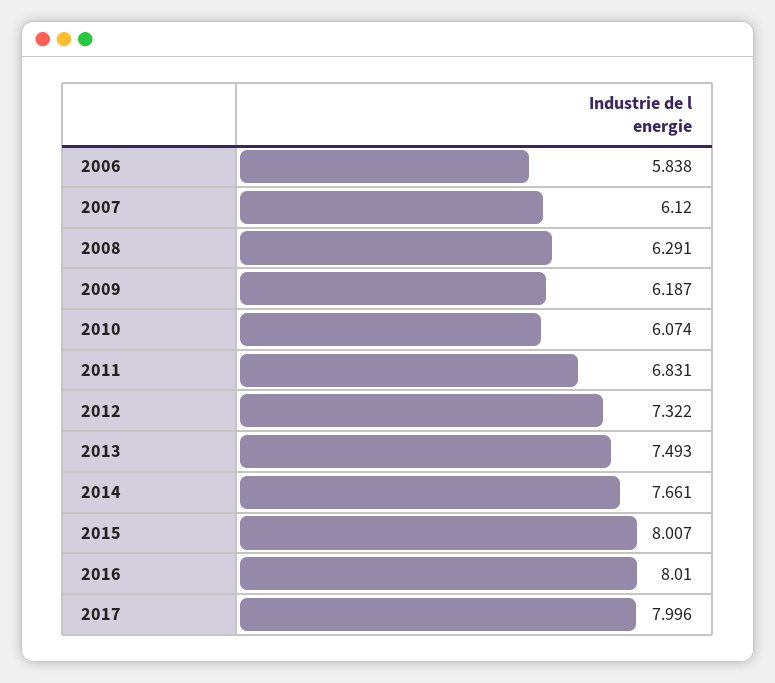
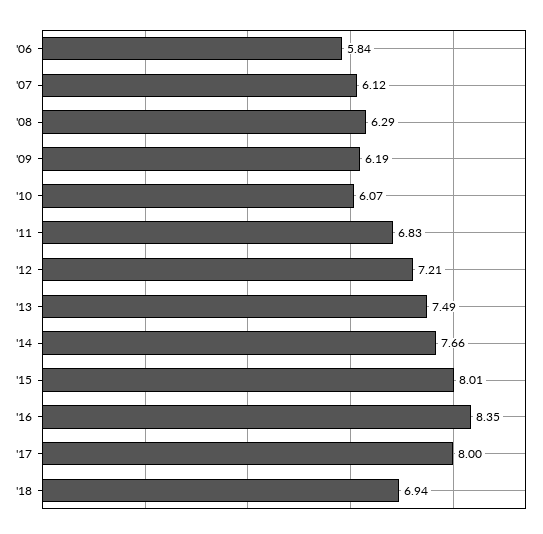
2012: 7.322 -> 7.21
2016: 8.01 -> 8.35
'18: none -> 6.94

